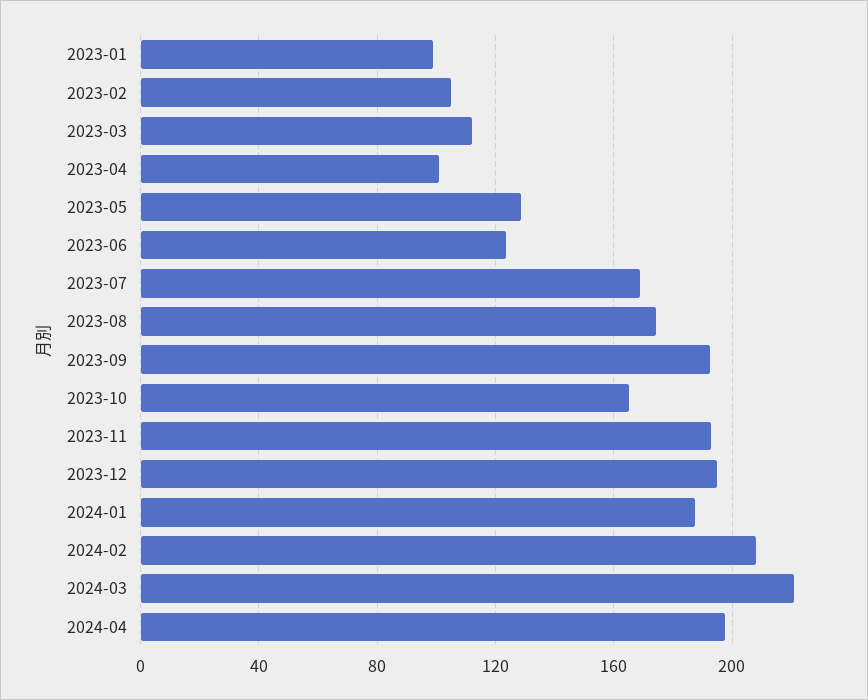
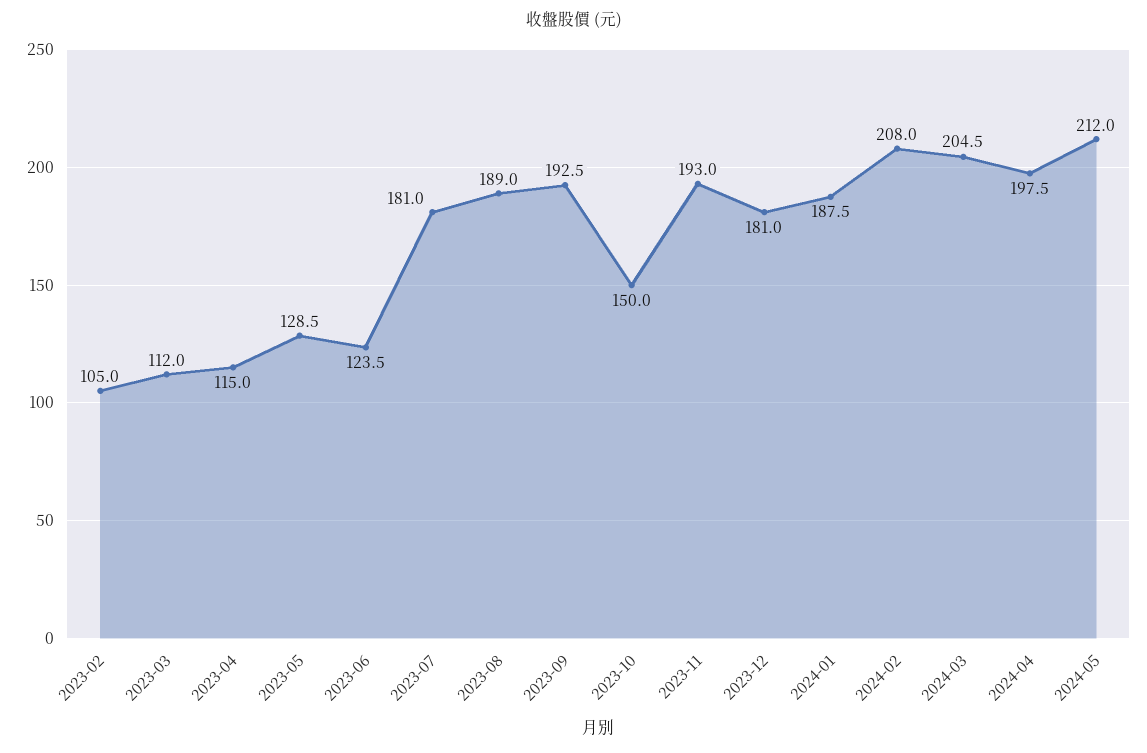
2023-01: 100 -> none
2023-04: 100 -> 115
2023-07: 170 -> 181
2023-08: 175 -> 189
2023-10: 165 -> 150
2023-12: 195 -> 181
2024-03: 220 -> 204.5
2024-05: none -> 212

